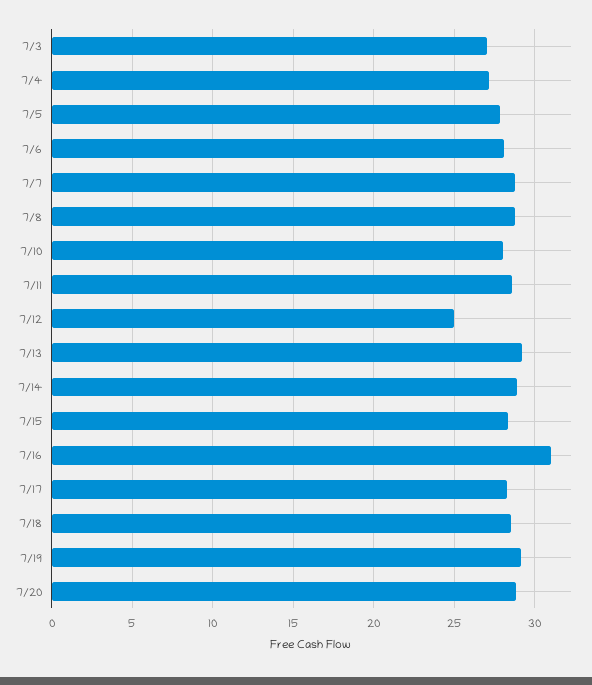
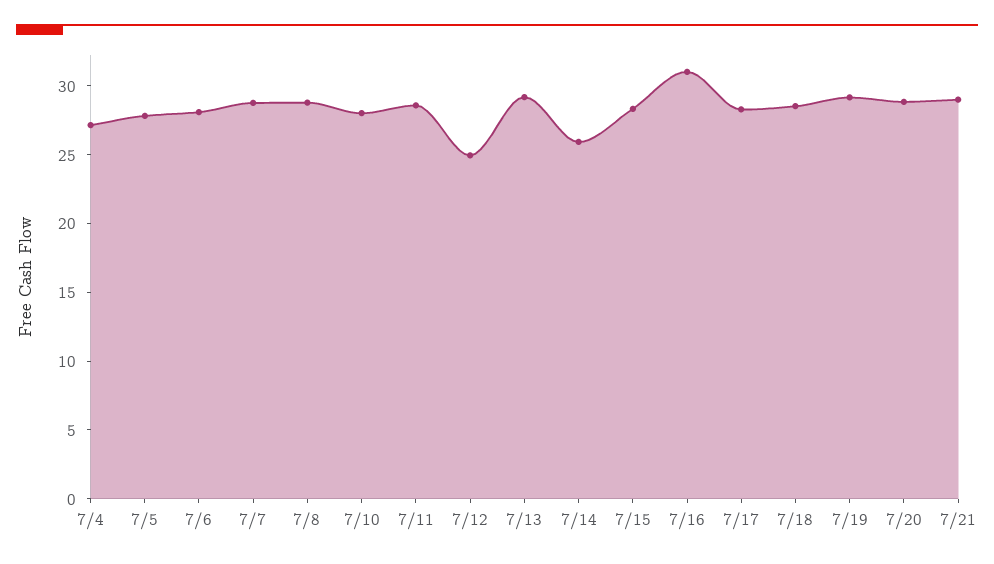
7/3: 27 -> none
7/14: 29 -> 26
7/21: none -> 29

